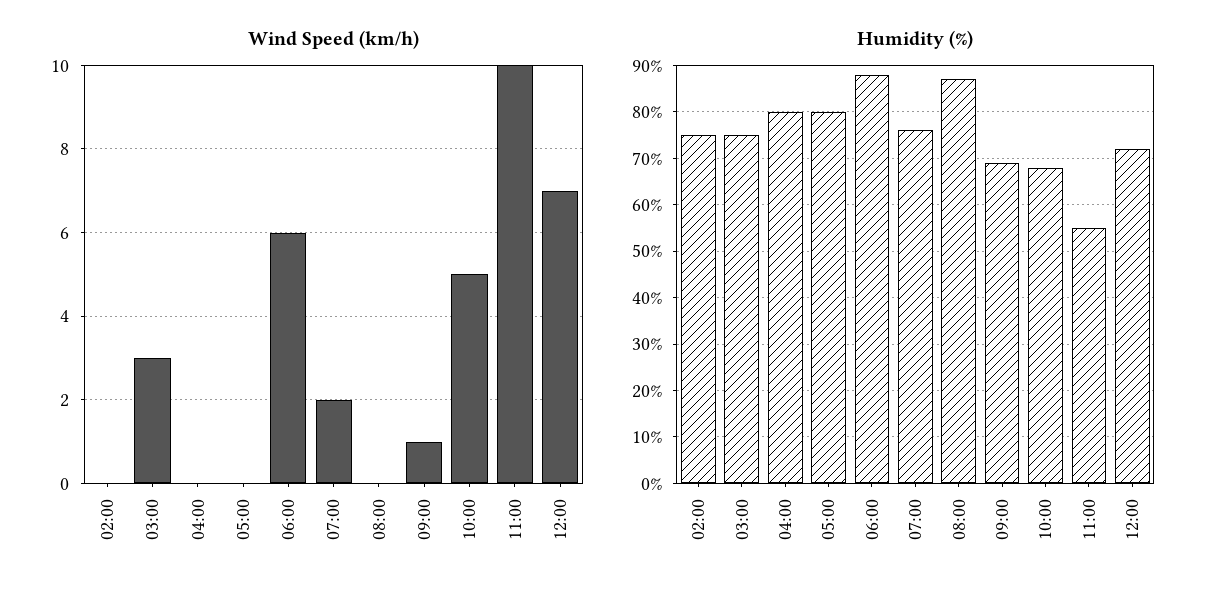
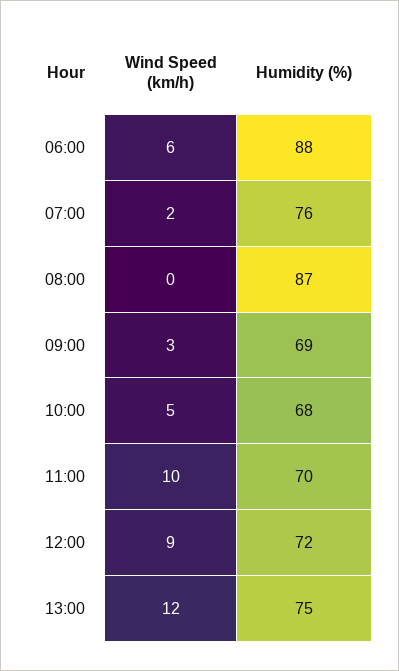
Wind Speed (km/h), 02:00: 0 -> none
Wind Speed (km/h), 03:00: 3 -> none
Wind Speed (km/h), 04:00: 0 -> none
Wind Speed (km/h), 05:00: 0 -> none
Wind Speed (km/h), 09:00: 1 -> 3
Wind Speed (km/h), 12:00: 7 -> 9
Humidity (%), 02:00: 75 -> none
Humidity (%), 03:00: 75 -> none
Humidity (%), 04:00: 80 -> none
Humidity (%), 05:00: 80 -> none
Humidity (%), 11:00: 55 -> 70
Wind Speed (km/h), 13:00: none -> 12
Humidity (%), 13:00: none -> 75

